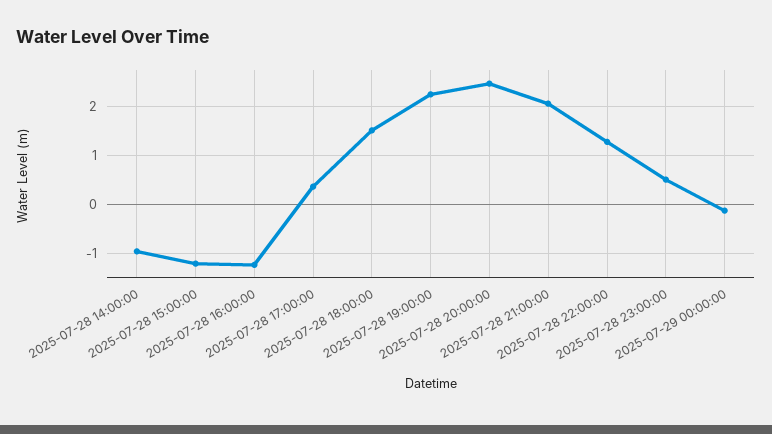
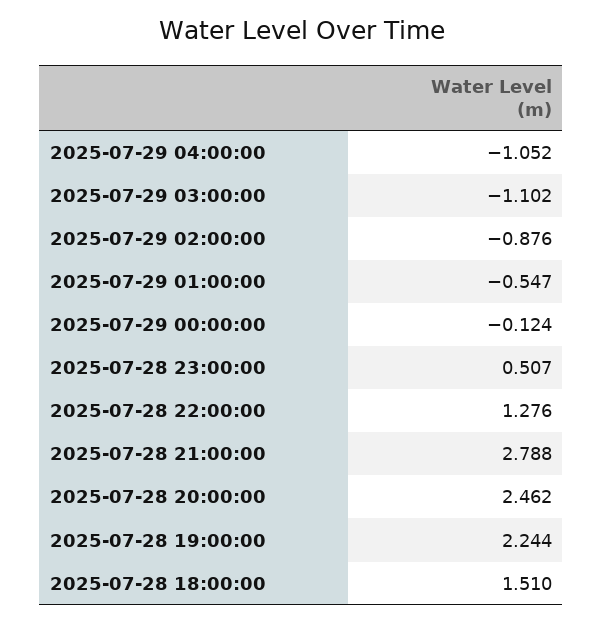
2025-07-28 14:00:00: -1 -> none
2025-07-28 15:00:00: -1.2 -> none
2025-07-28 16:00:00: -1.2 -> none
2025-07-28 17:00:00: 0.4 -> none
2025-07-28 21:00:00: 2 -> 2.788
2025-07-29 04:00:00: none -> -1.052
2025-07-29 03:00:00: none -> -1.102
2025-07-29 02:00:00: none -> -0.876
2025-07-29 01:00:00: none -> -0.547

